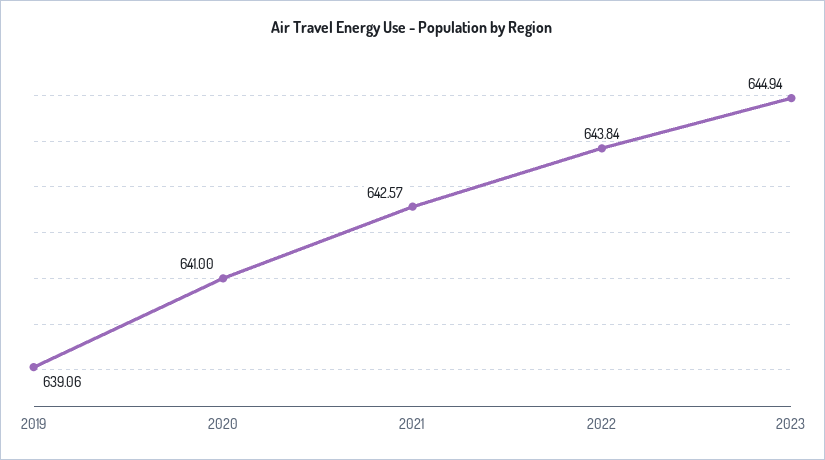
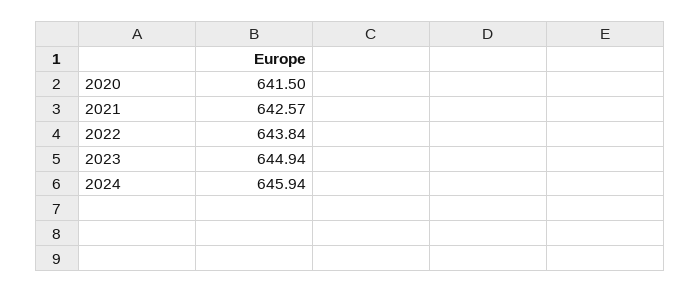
2019: 639.06 -> none
2020: 641 -> 641.5
2024: none -> 645.94

